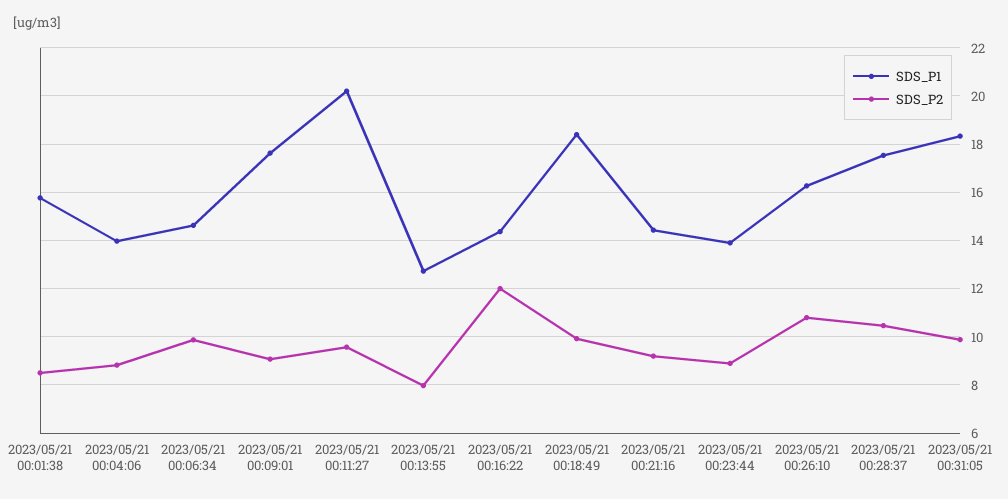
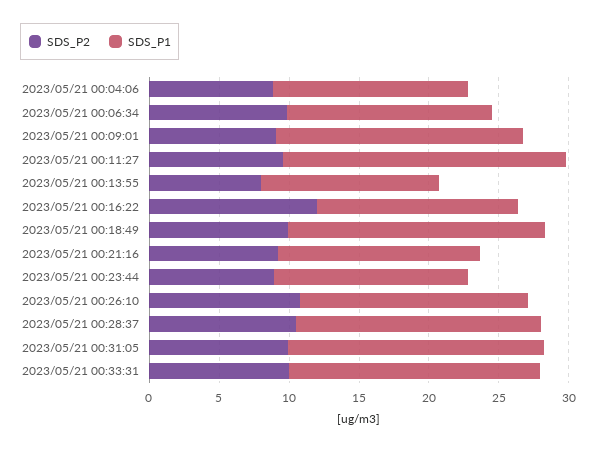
SDS_P1, 2023/05/21 00:01:38: 15.75 -> none
SDS_P2, 2023/05/21 00:01:38: 8.5 -> none
SDS_P2, 2023/05/21 00:33:31: none -> 10
SDS_P1, 2023/05/21 00:33:31: none -> 18

